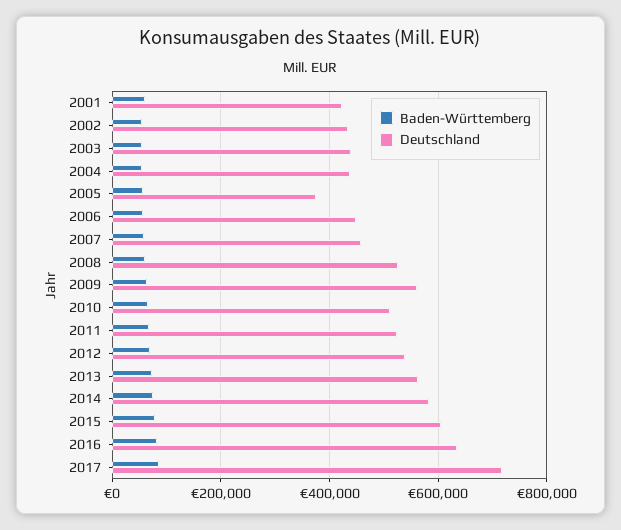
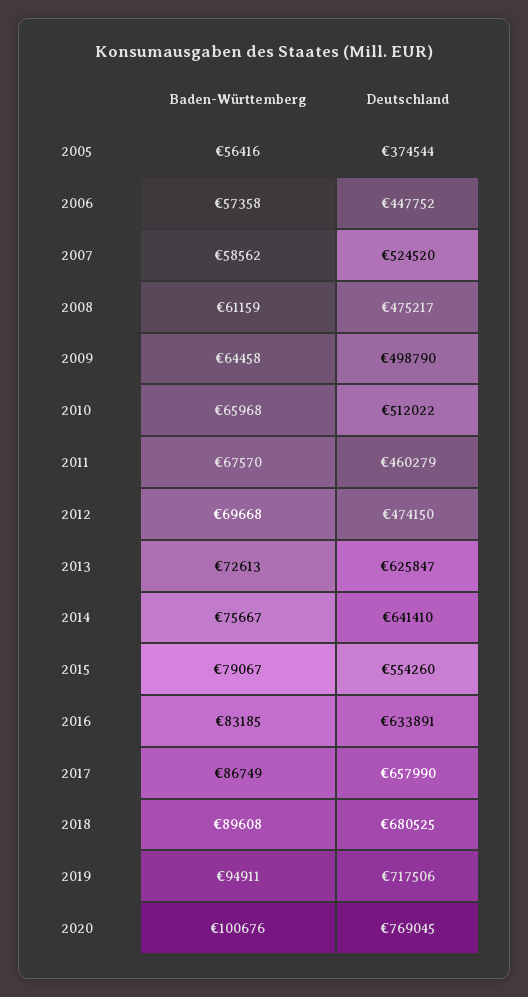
Baden-Württemberg, 2001: 60000 -> none
Deutschland, 2001: 420000 -> none
Baden-Württemberg, 2002: 60000 -> none
Deutschland, 2002: 440000 -> none
Baden-Württemberg, 2003: 60000 -> none
Deutschland, 2003: 440000 -> none
Baden-Württemberg, 2004: 60000 -> none
Deutschland, 2004: 440000 -> none
Deutschland, 2007: 460000 -> 524520
Deutschland, 2008: 520000 -> 475217
Deutschland, 2009: 560000 -> 498790
Deutschland, 2011: 520000 -> 460279
Deutschland, 2012: 540000 -> 474150
Deutschland, 2013: 560000 -> 625847
Deutschland, 2014: 580000 -> 641410
Deutschland, 2015: 600000 -> 554260
Deutschland, 2017: 720000 -> 657990
Baden-Württemberg, 2018: none -> 89608
Deutschland, 2018: none -> 680525
Baden-Württemberg, 2019: none -> 94911
Deutschland, 2019: none -> 717506
Baden-Württemberg, 2020: none -> 100676
Deutschland, 2020: none -> 769045

